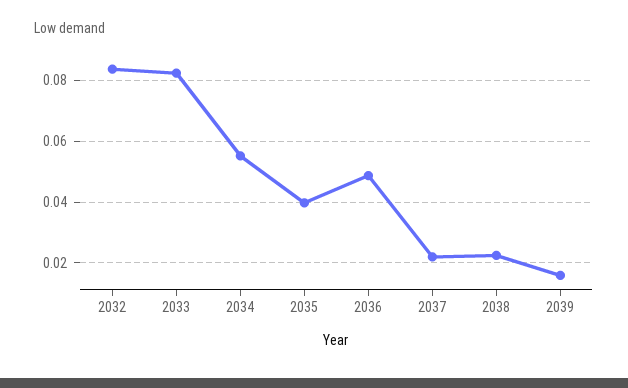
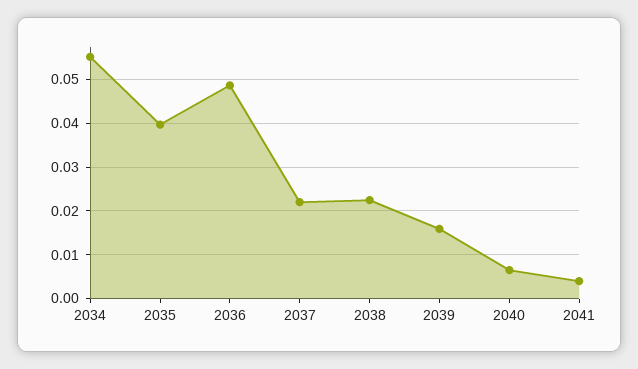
2032: 0.084 -> none
2033: 0.082 -> none
2040: none -> 0.006
2041: none -> 0.004

